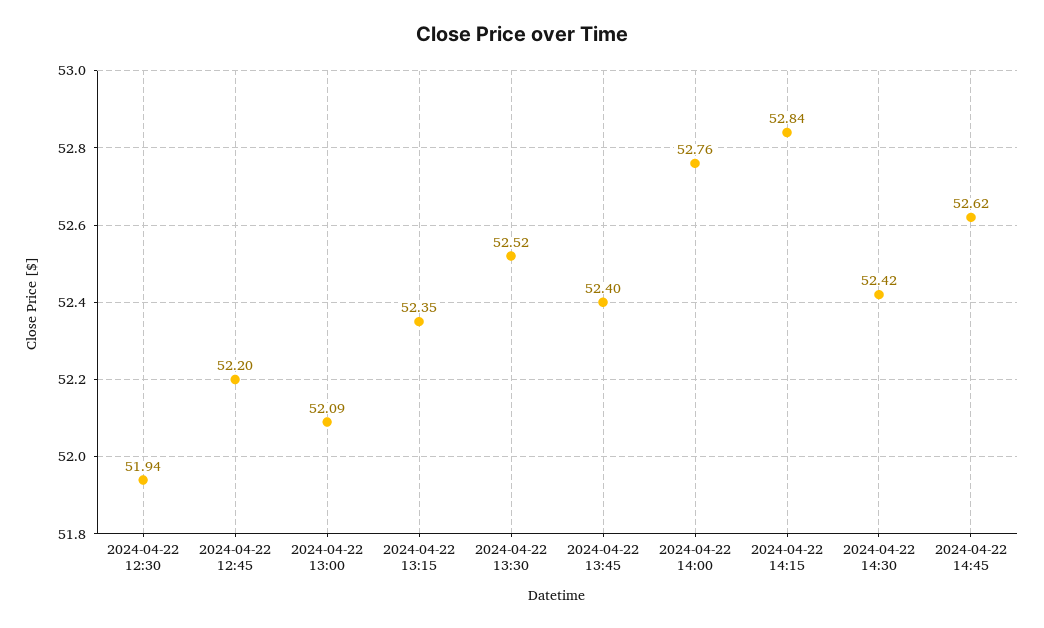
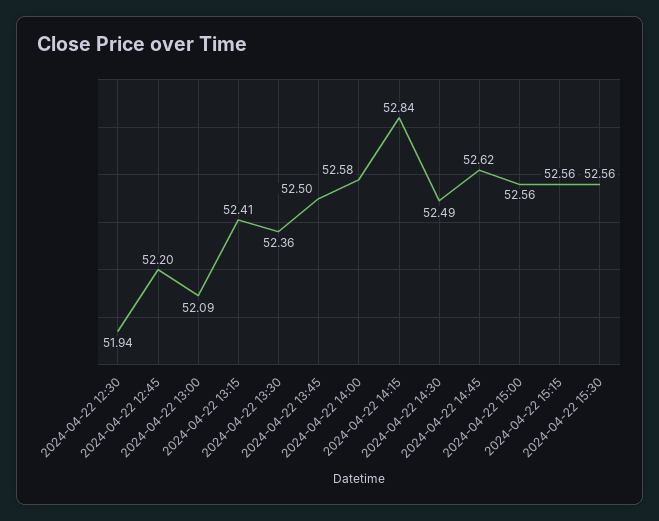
2024-04-22 13:15: 52.35 -> 52.41
2024-04-22 13:30: 52.52 -> 52.36
2024-04-22 13:45: 52.4 -> 52.5
2024-04-22 14:00: 52.76 -> 52.58
2024-04-22 14:30: 52.42 -> 52.49
2024-04-22 15:00: none -> 52.56
2024-04-22 15:15: none -> 52.56
2024-04-22 15:30: none -> 52.56

